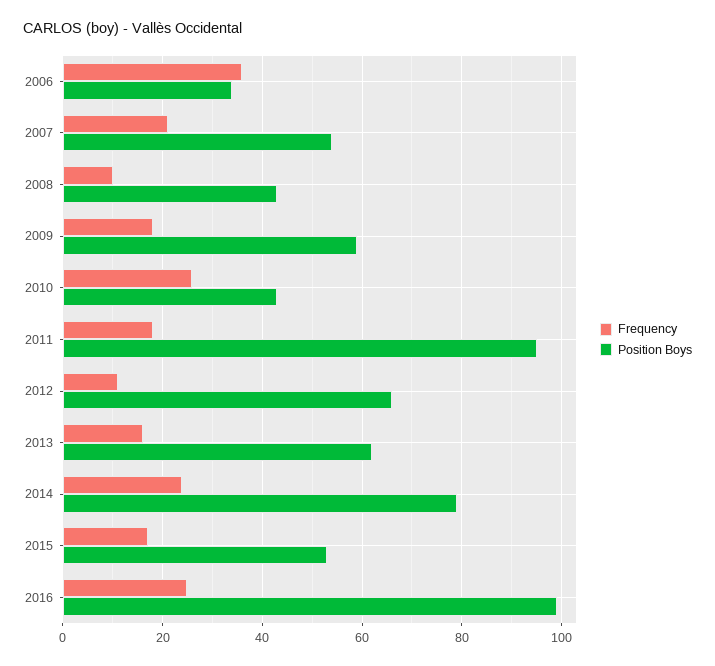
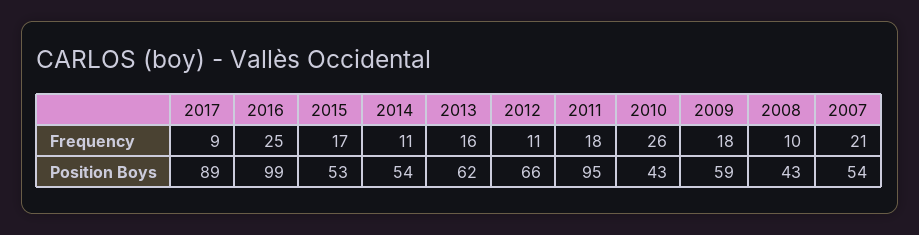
Frequency, 2006: 35 -> none
Position Boys, 2006: 35 -> none
Frequency, 2014: 25 -> 11
Position Boys, 2014: 80 -> 54
Frequency, 2017: none -> 9
Position Boys, 2017: none -> 89

